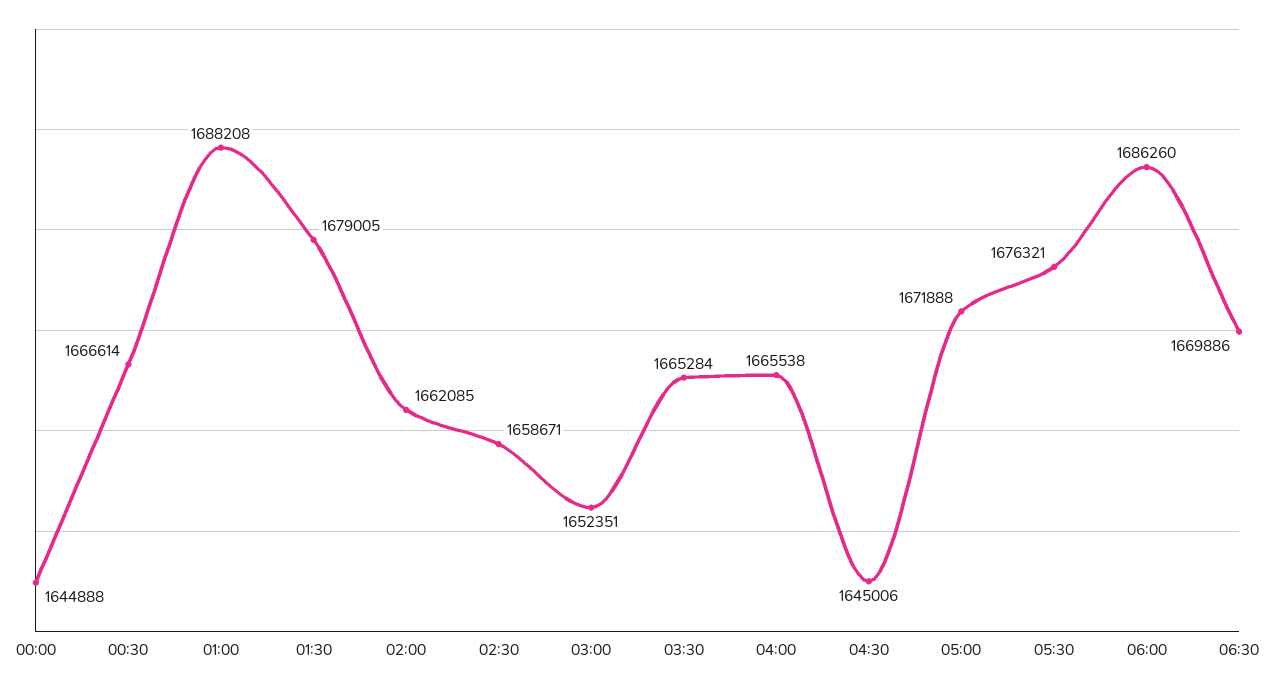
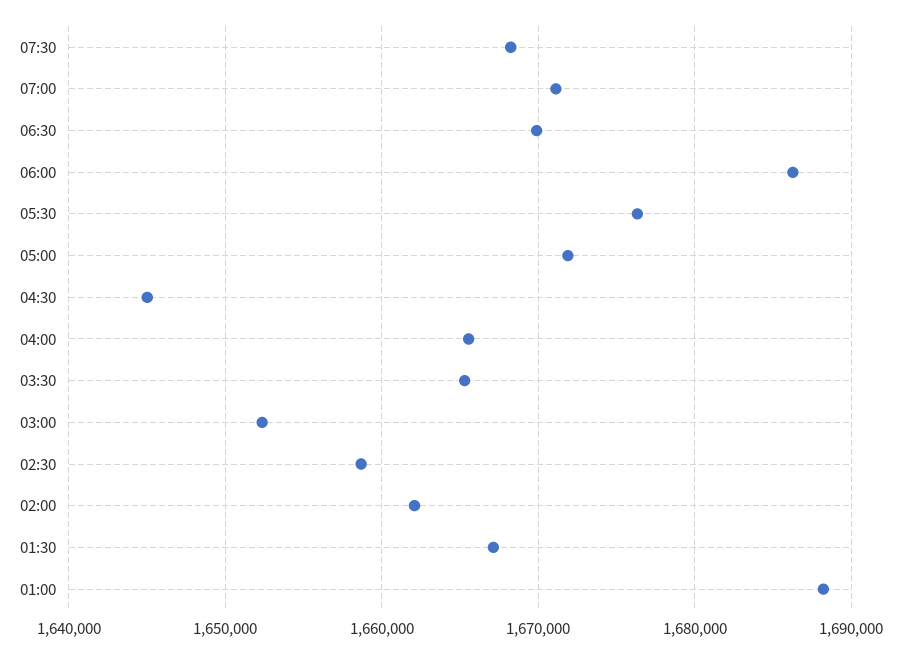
00:00: 1644888 -> none
00:30: 1666614 -> none
01:30: 1679005 -> 1667000
07:30: none -> 1668000
07:00: none -> 1671000

